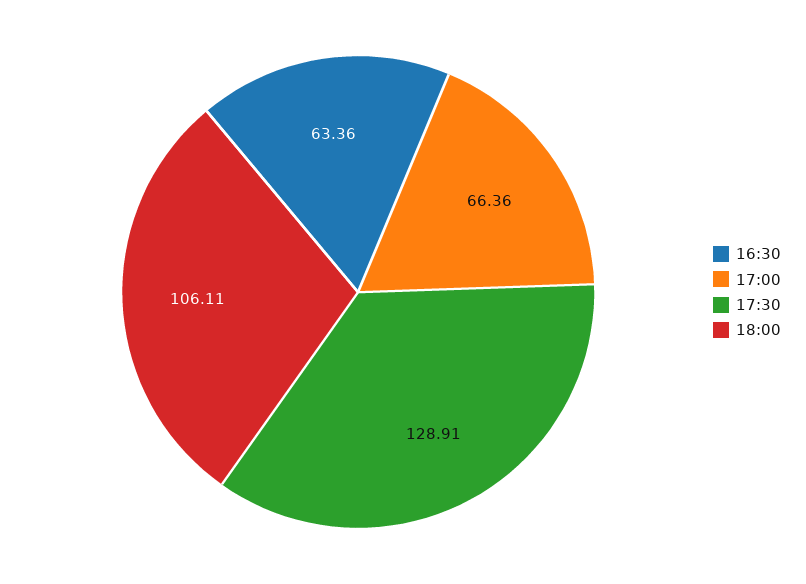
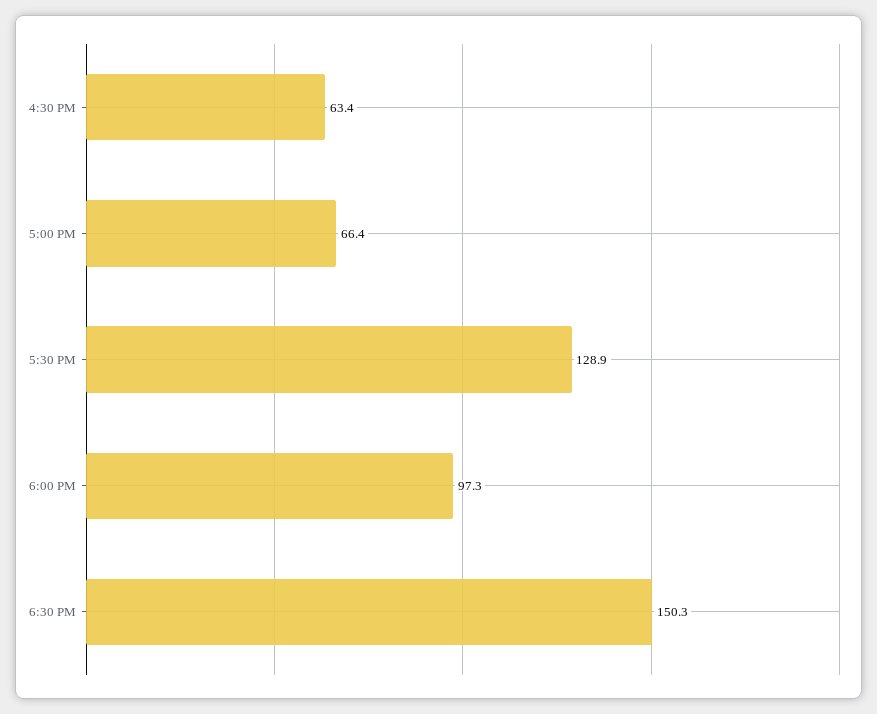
18:00: 106.11 -> 97.3
6:30 PM: none -> 150.3

